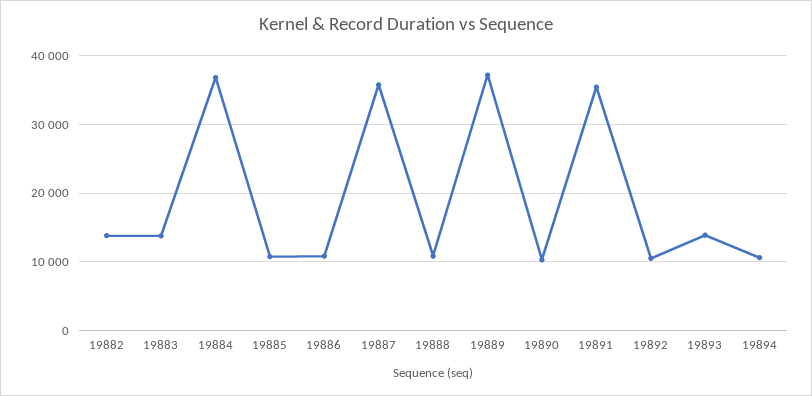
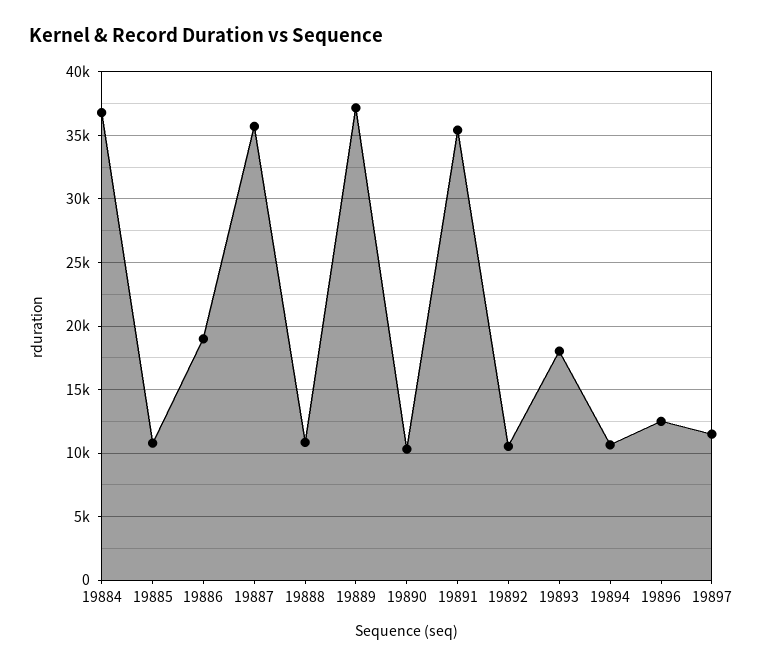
19882: 14000 -> none
19883: 14000 -> none
19886: 11000 -> 19000
19893: 14000 -> 18000
19896: none -> 12500
19897: none -> 11500

